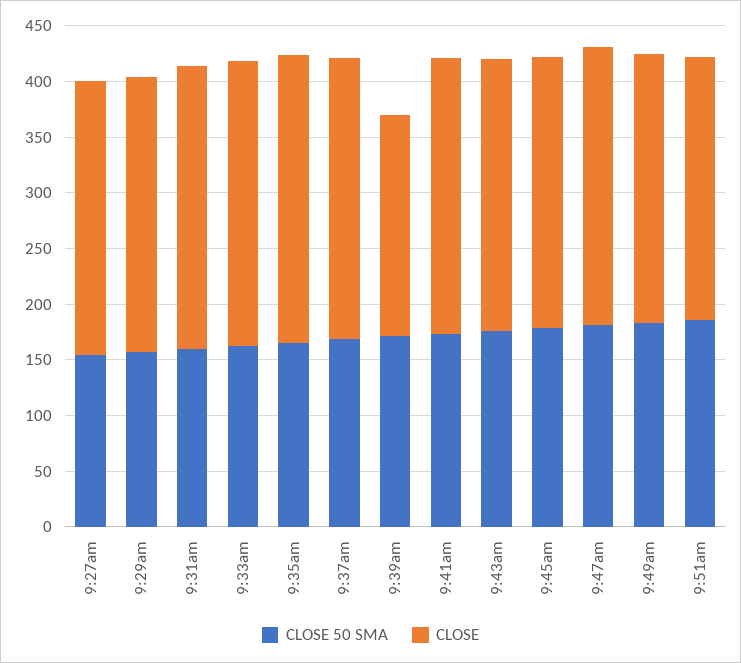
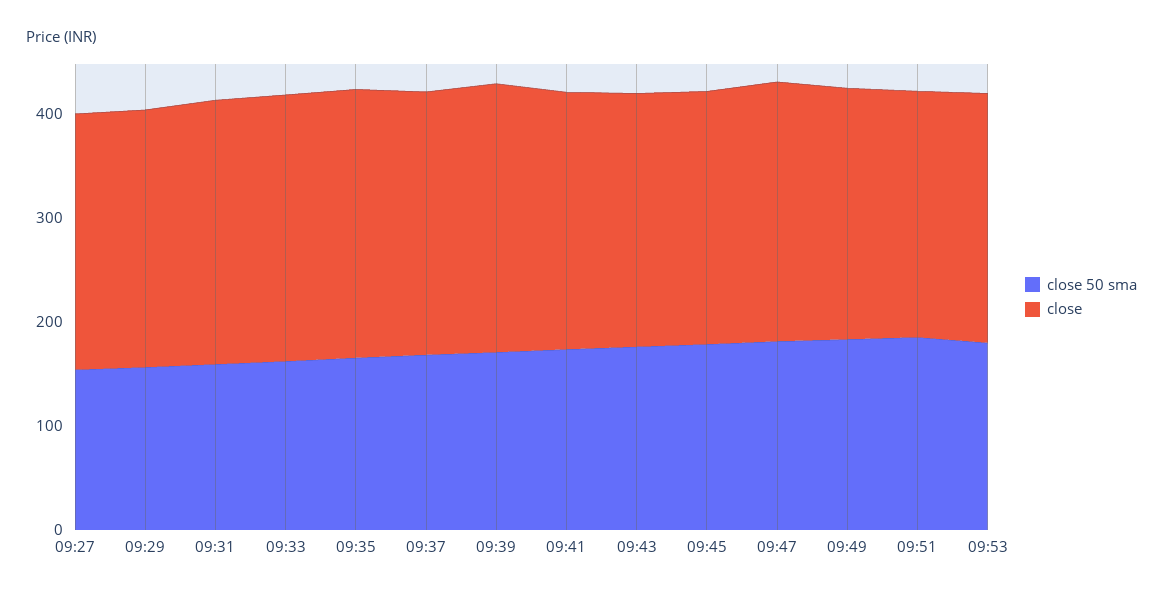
CLOSE, 9:39am: 200 -> 260
CLOSE 50 SMA, 09:53: none -> 180
CLOSE, 09:53: none -> 240

